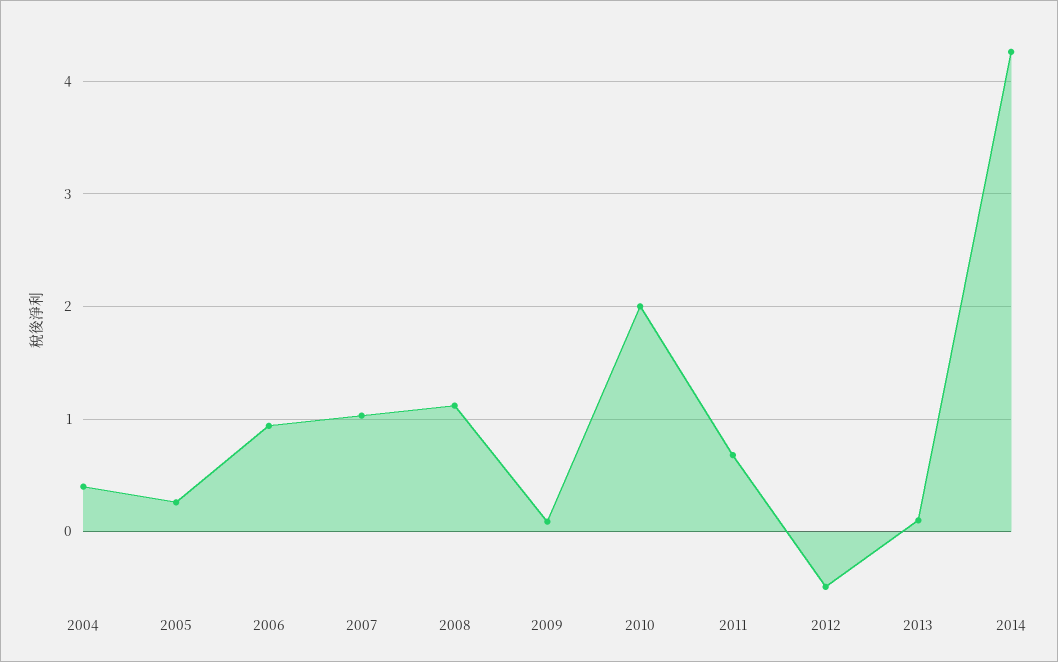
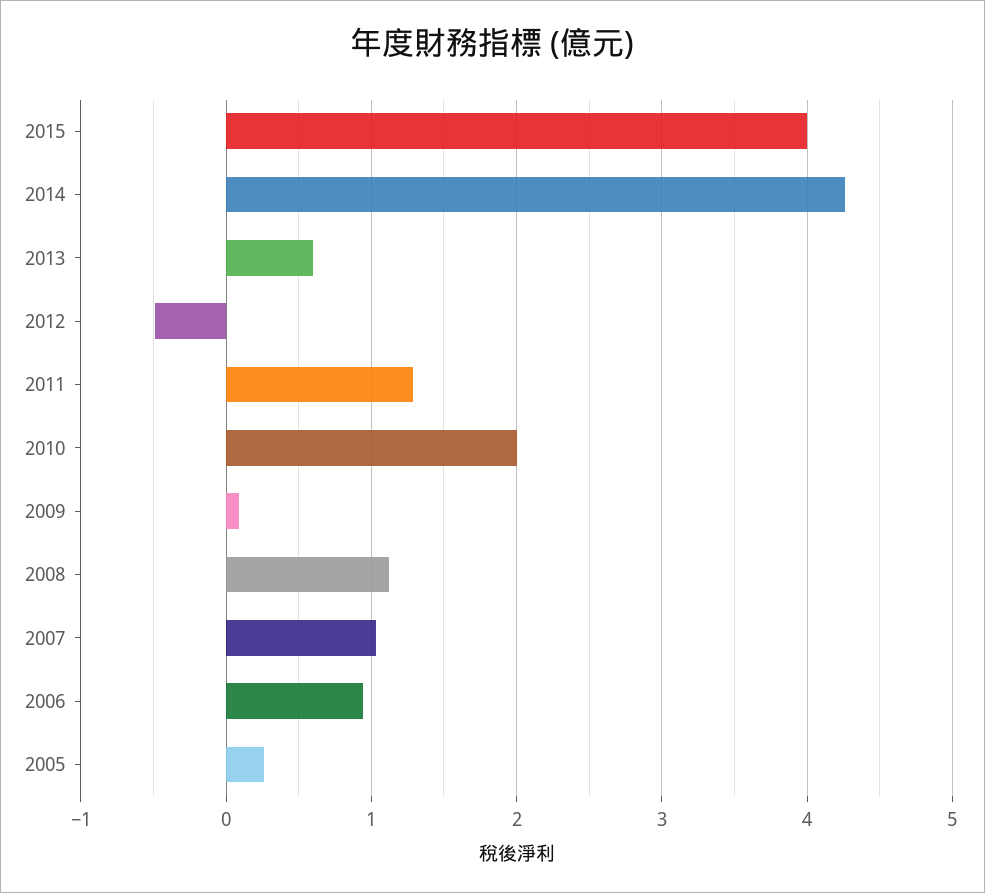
2004: 0.4 -> none
2011: 0.7 -> 1.3
2013: 0.1 -> 0.6
2015: none -> 4

